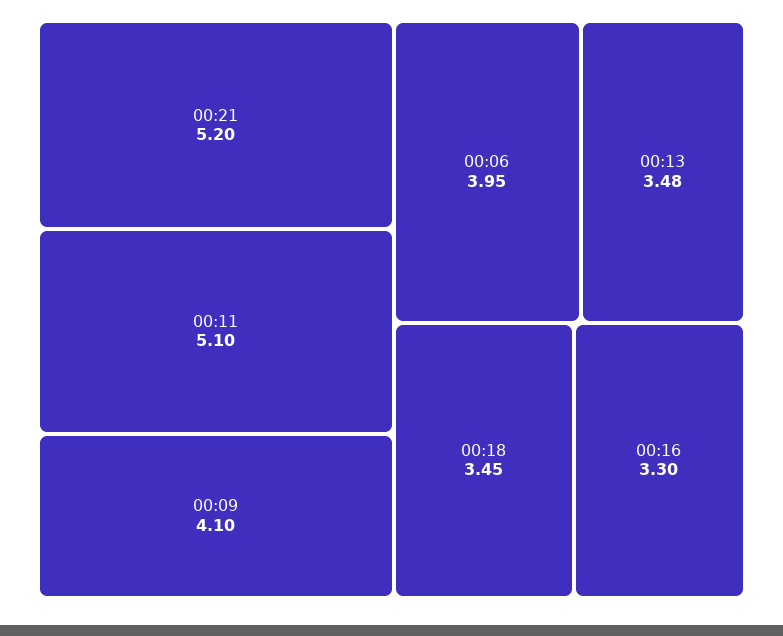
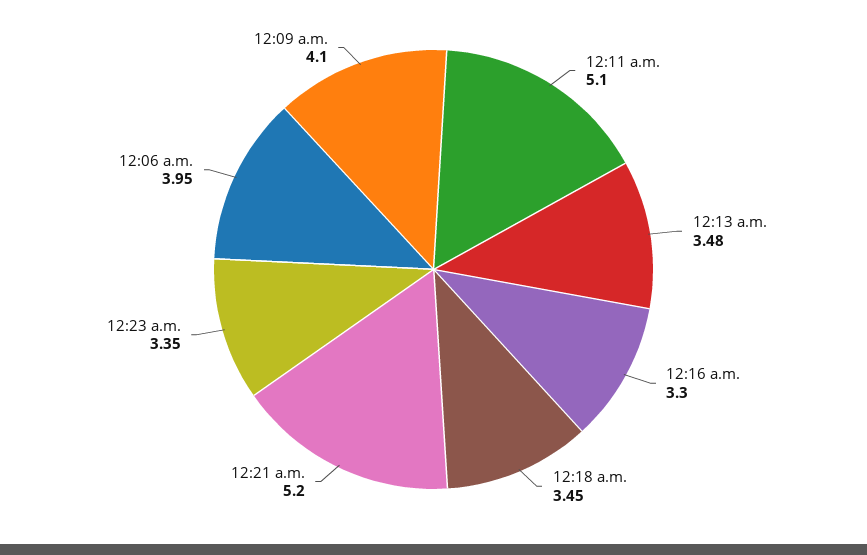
12:23 a.m.: none -> 3.35

